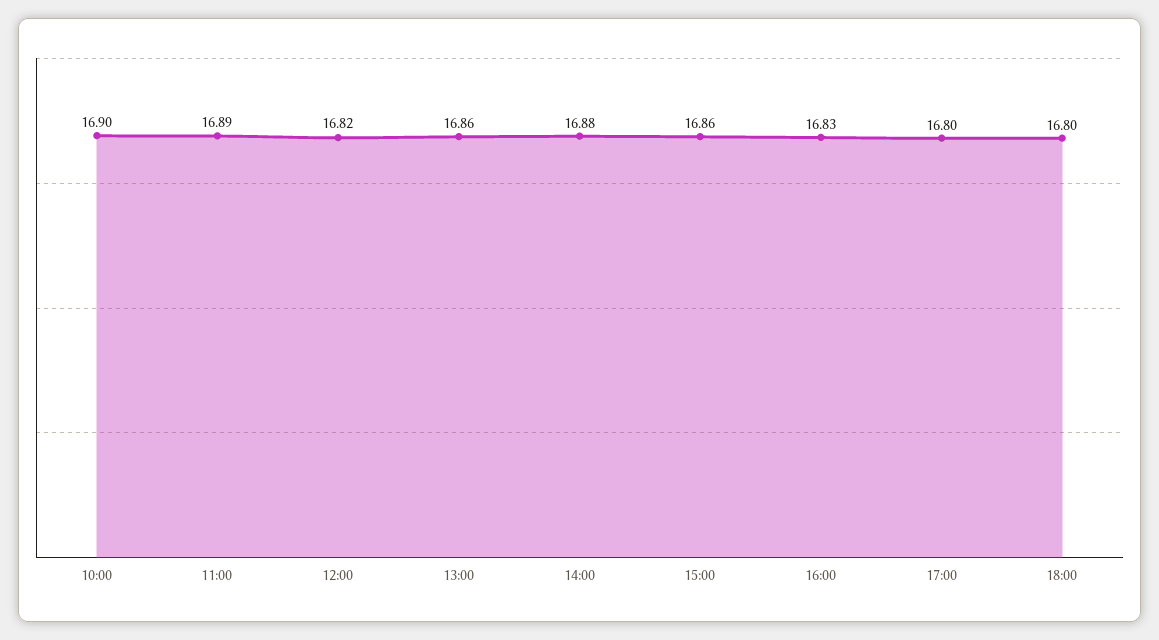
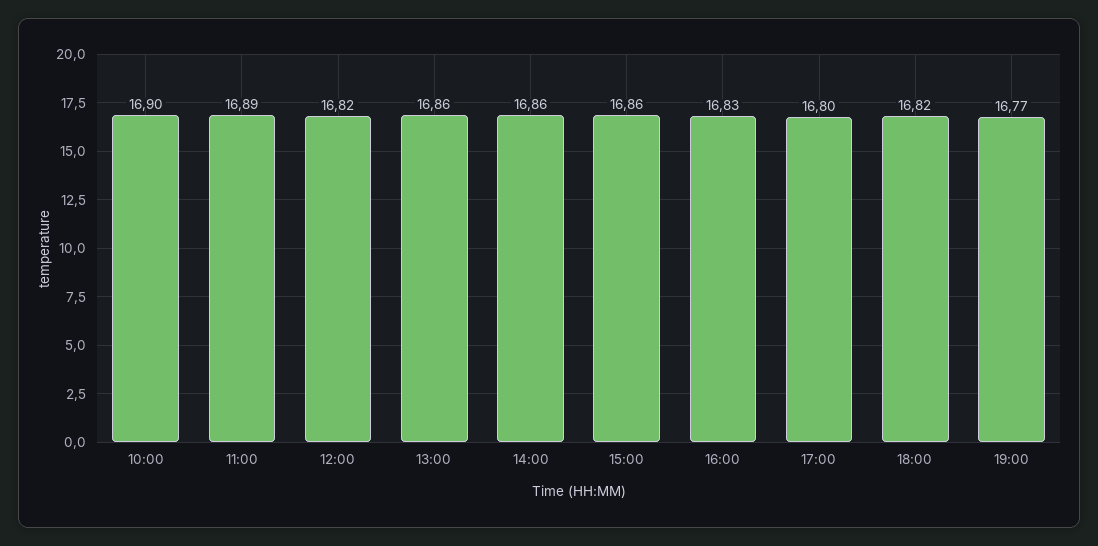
14:00: 16.88 -> 16.86
18:00: 16.8 -> 16.82
19:00: none -> 16.77

